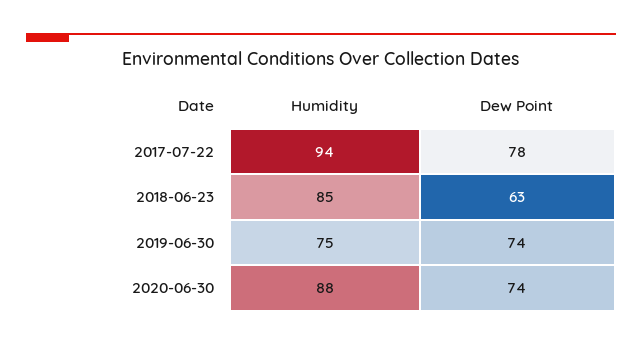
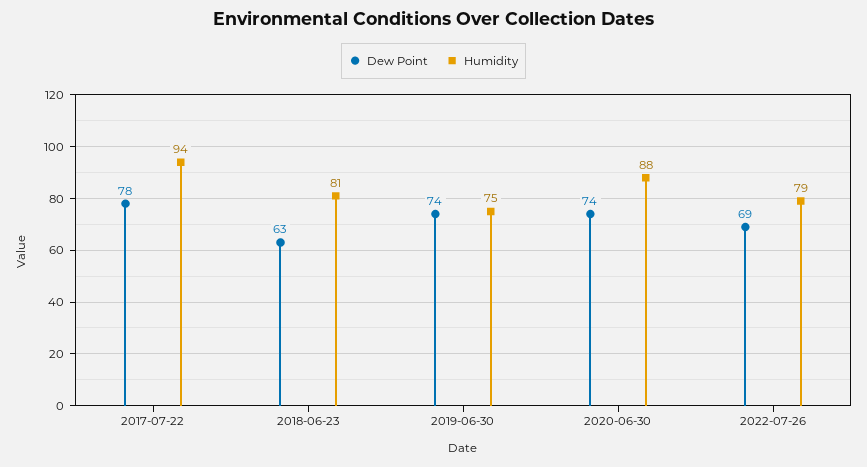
Humidity, 2018-06-23: 85 -> 81
Dew Point, 2022-07-26: none -> 69
Humidity, 2022-07-26: none -> 79

